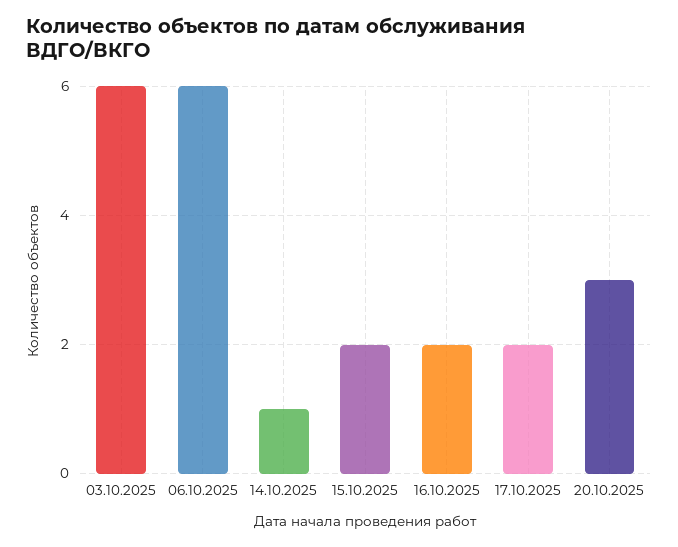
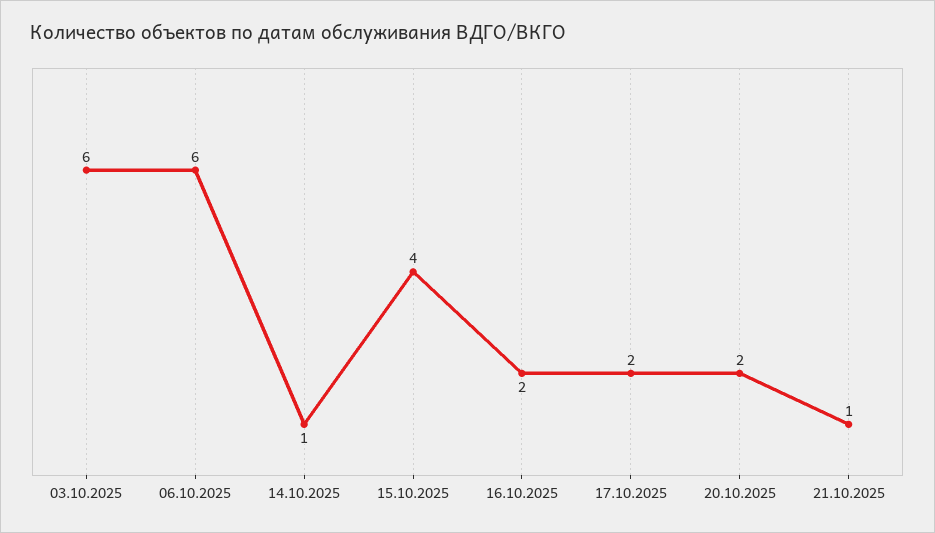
15.10.2025: 2 -> 4
20.10.2025: 3 -> 2
21.10.2025: none -> 1

